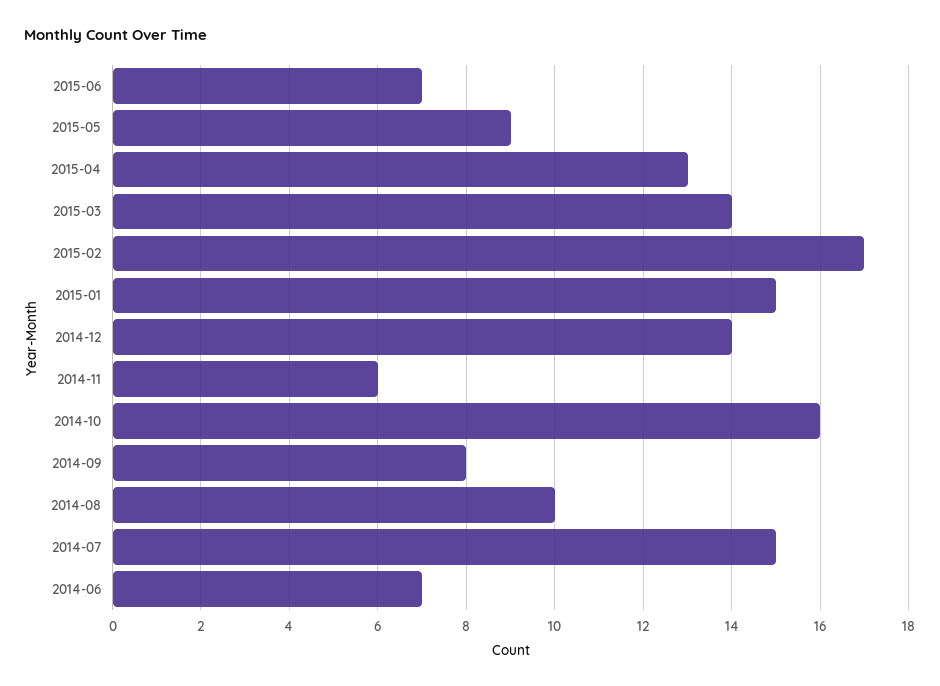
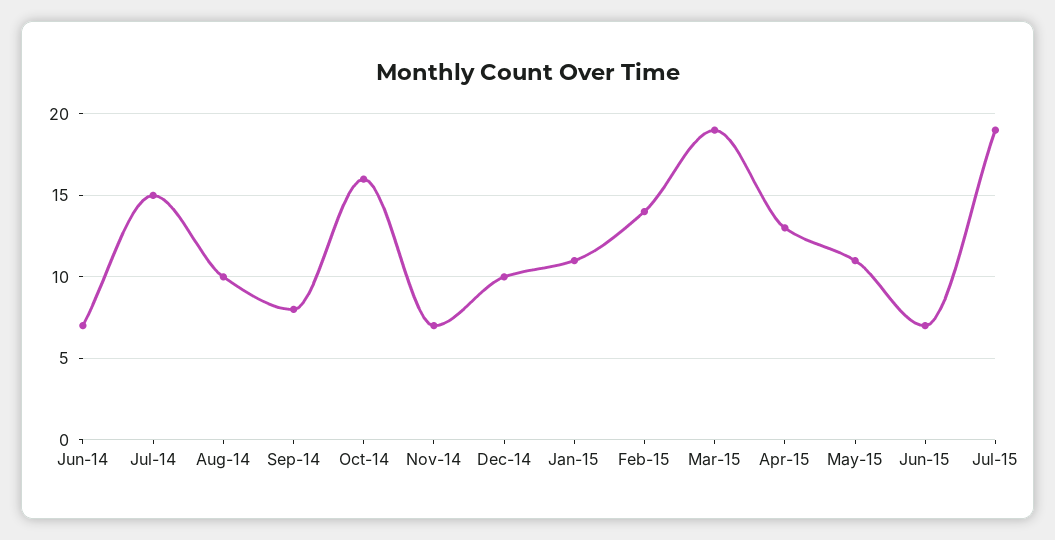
2015-05: 9 -> 11
2015-03: 14 -> 19
2015-02: 17 -> 14
2015-01: 15 -> 11
2014-12: 14 -> 10
2014-11: 6 -> 7
Jul-15: none -> 19

